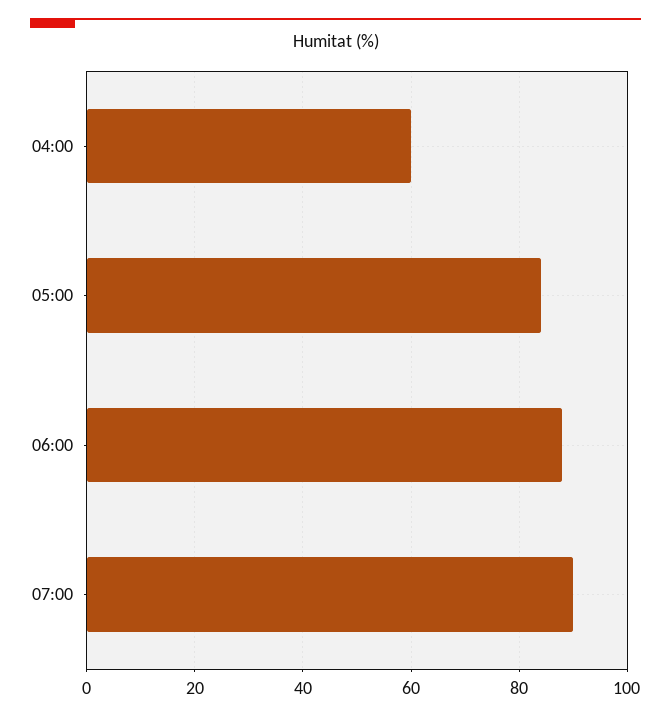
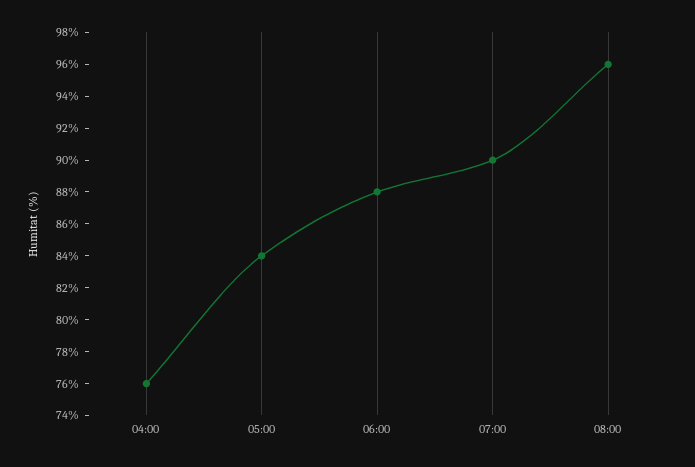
04:00: 60 -> 76
08:00: none -> 96

